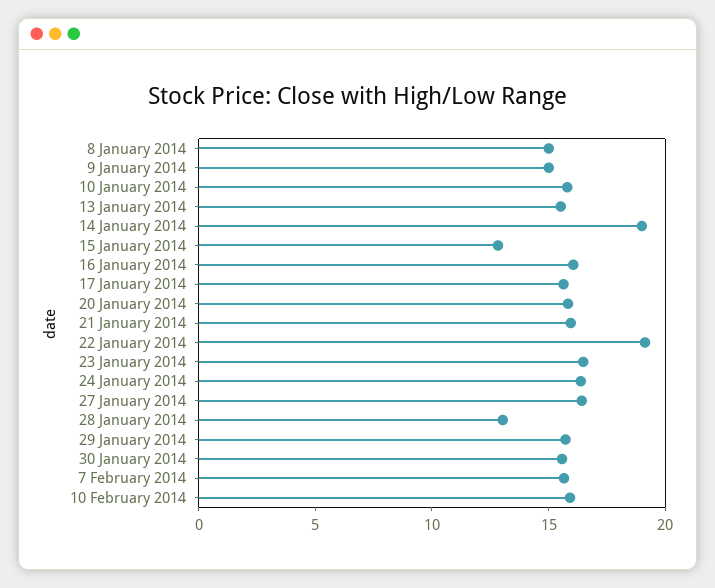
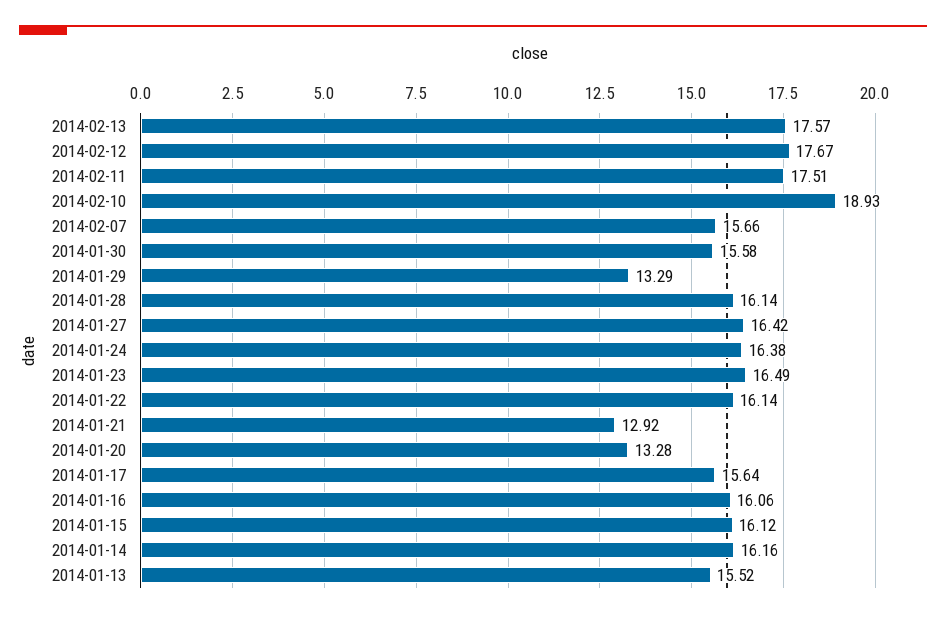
8 January 2014: 15 -> none
9 January 2014: 15 -> none
10 January 2014: 16 -> none
14 January 2014: 19 -> 16.16
15 January 2014: 13 -> 16.12
20 January 2014: 16 -> 13.28
21 January 2014: 16 -> 12.92
22 January 2014: 19 -> 16.14
28 January 2014: 13 -> 16.14
29 January 2014: 16 -> 13.29
10 February 2014: 16 -> 18.93
2014-02-13: none -> 17.57
2014-02-12: none -> 17.67
2014-02-11: none -> 17.51

